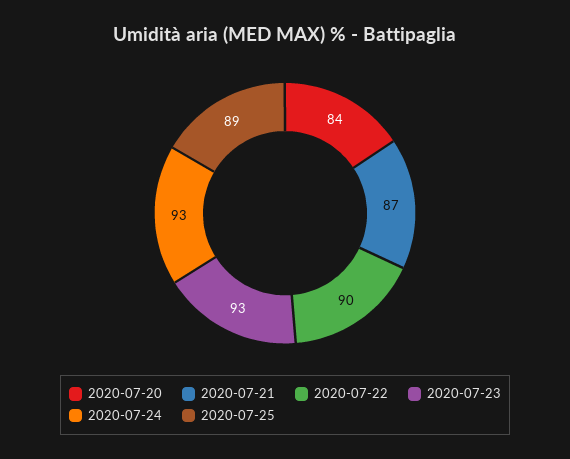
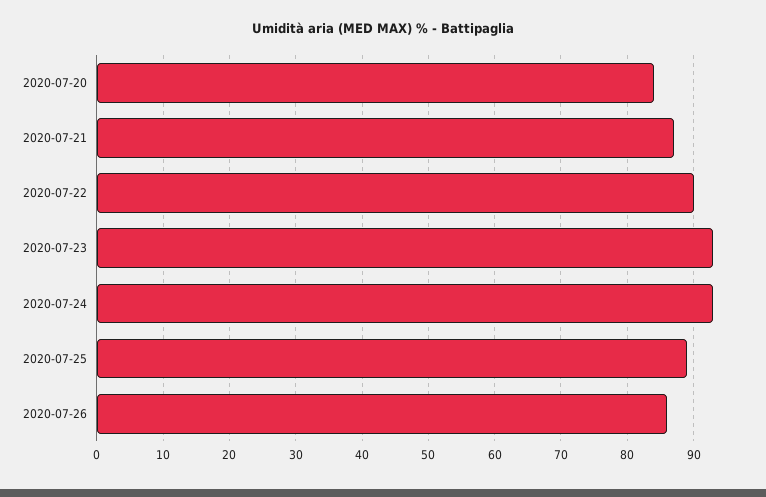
2020-07-26: none -> 86

